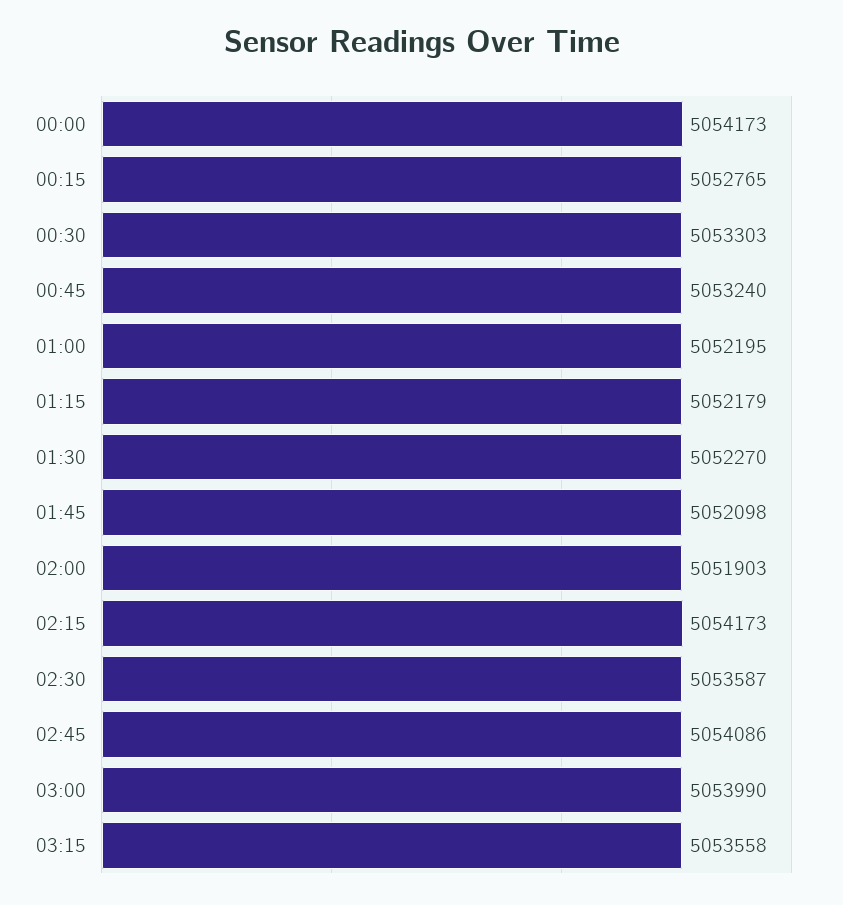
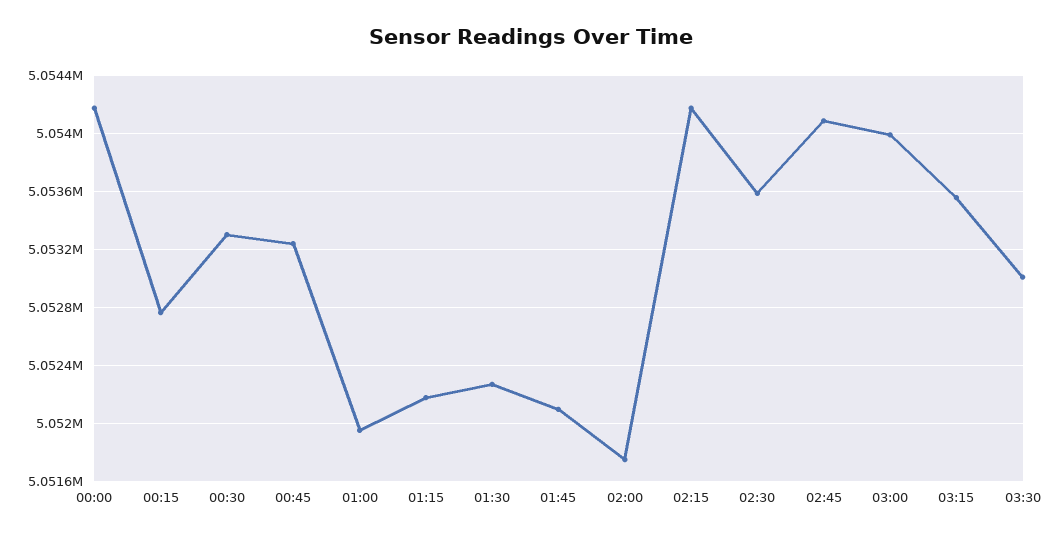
01:00: 5052195 -> 5051950
02:00: 5051903 -> 5051750
03:30: none -> 5053000

